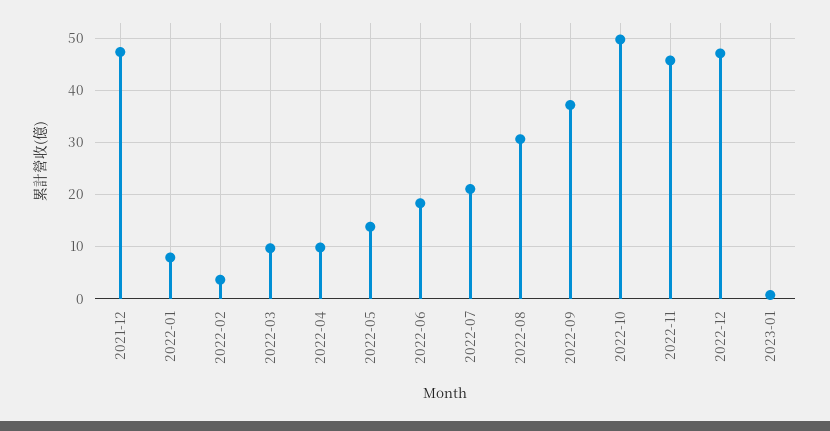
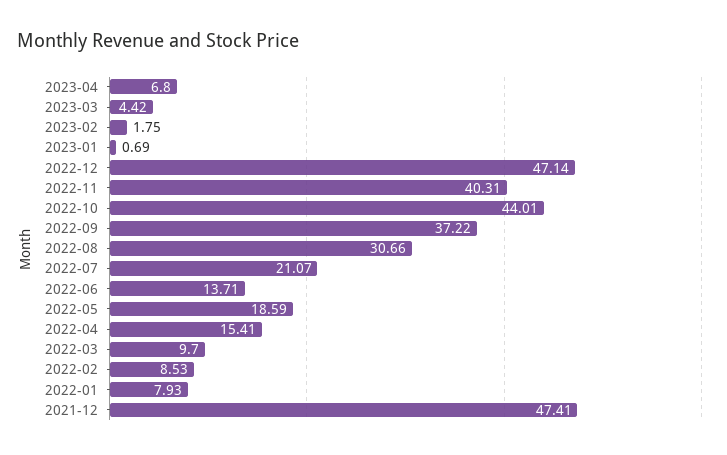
2022-02: 4 -> 8.53
2022-04: 10 -> 15.41
2022-05: 14 -> 18.59
2022-06: 18 -> 13.71
2022-10: 50 -> 44.01
2022-11: 46 -> 40.31
2023-04: none -> 6.8
2023-03: none -> 4.42
2023-02: none -> 1.75

